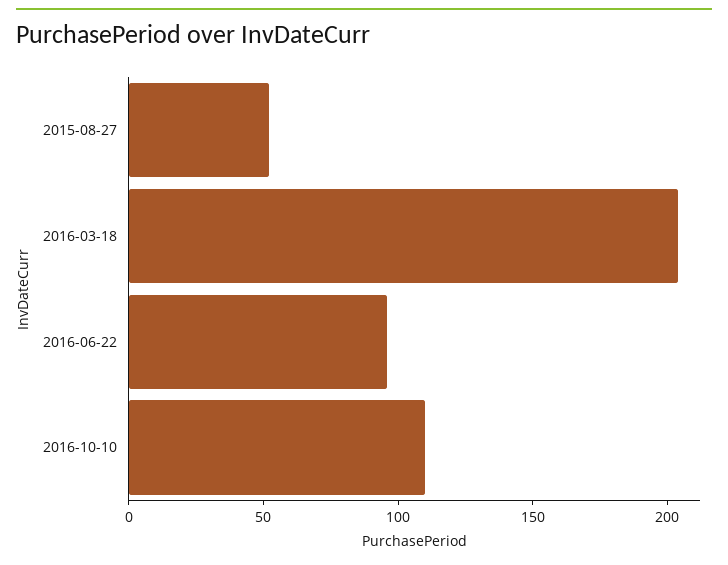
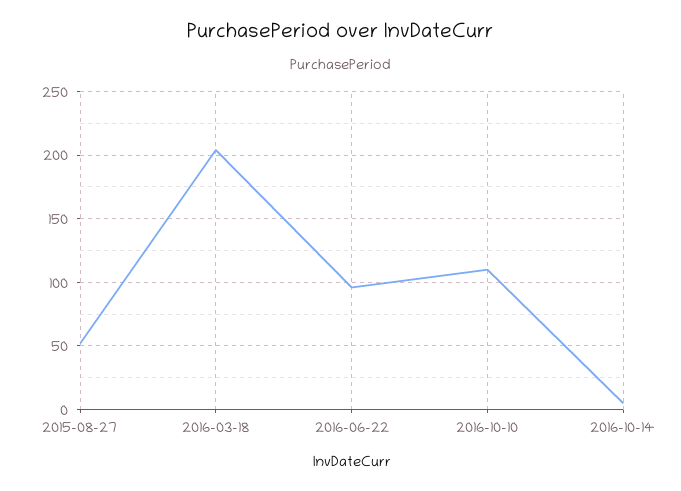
2016-10-14: none -> 5

